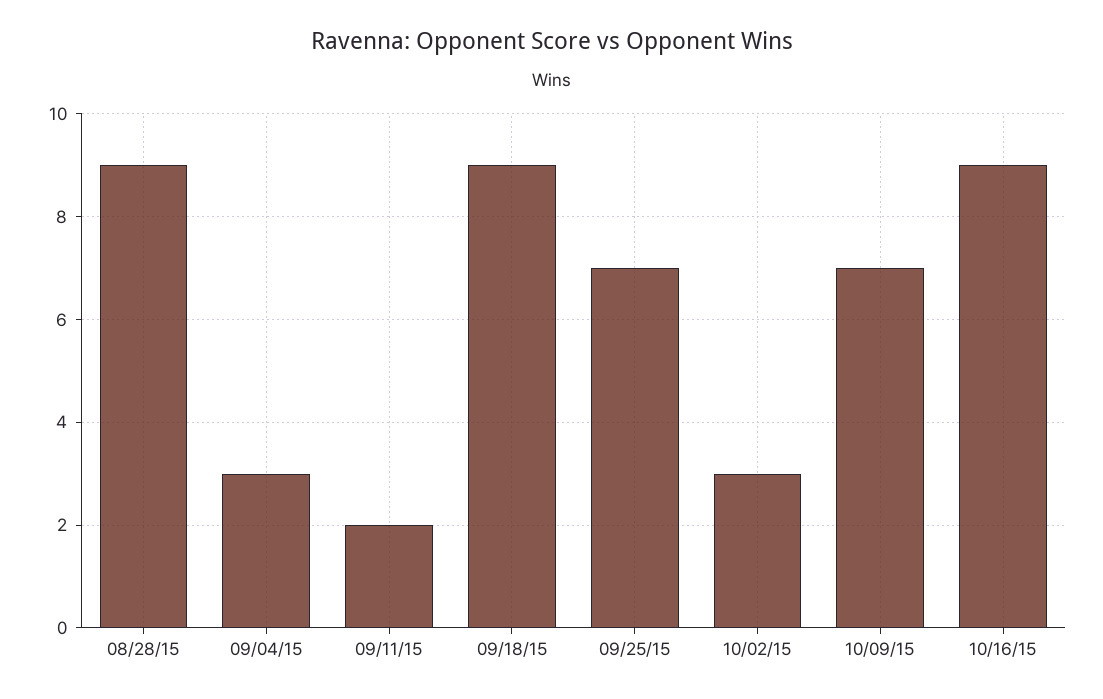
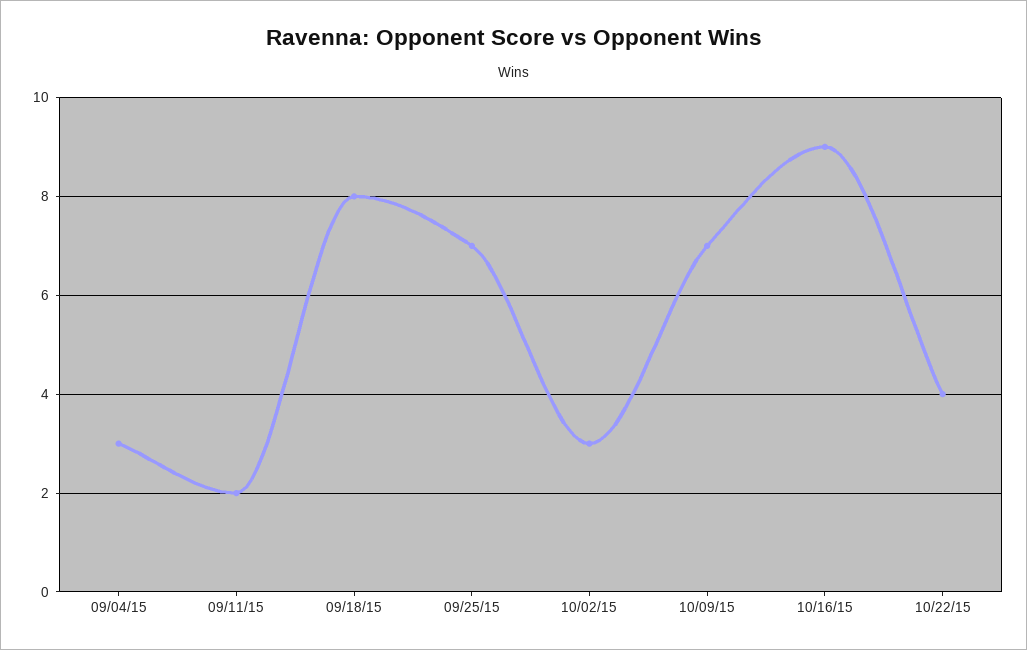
08/28/15: 9 -> none
09/18/15: 9 -> 8
10/22/15: none -> 4

